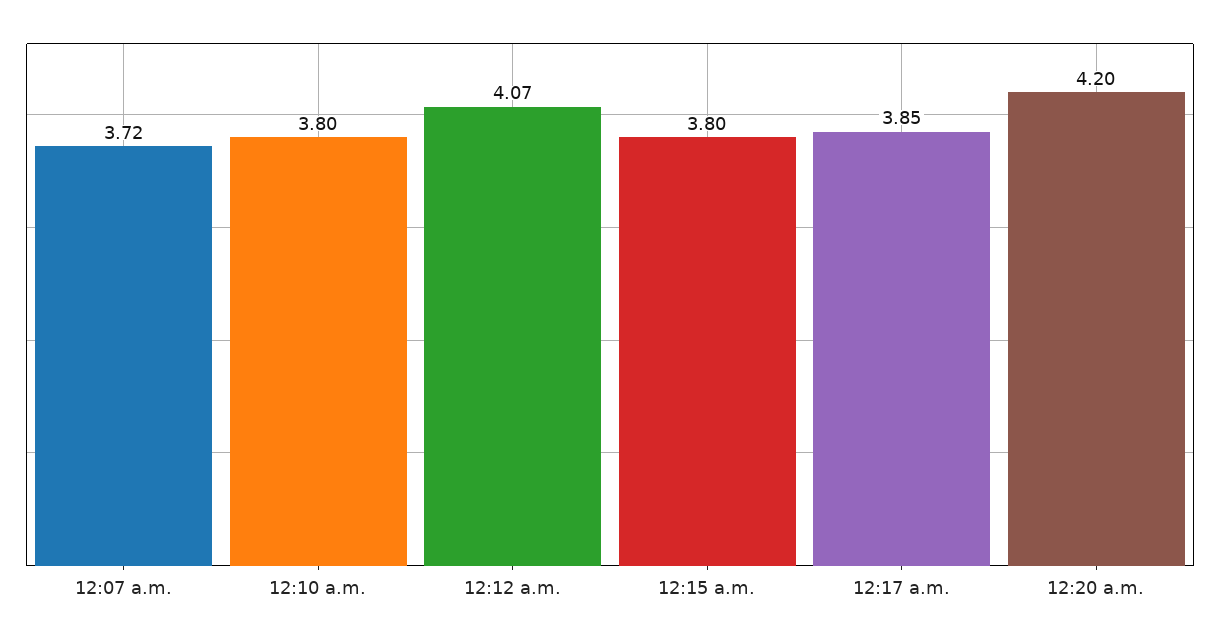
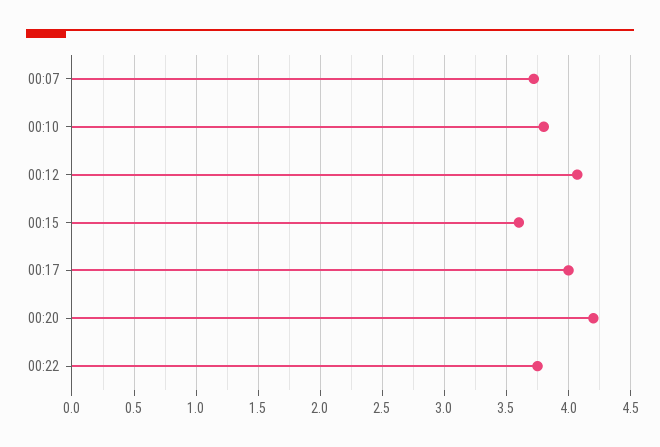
12:15 a.m.: 3.8 -> 3.6
12:17 a.m.: 3.85 -> 4
00:22: none -> 3.75

